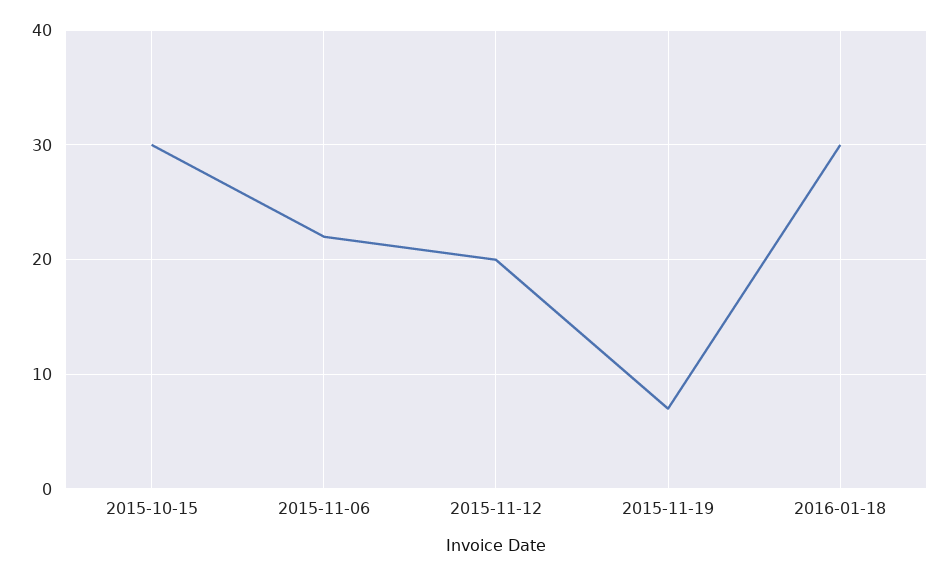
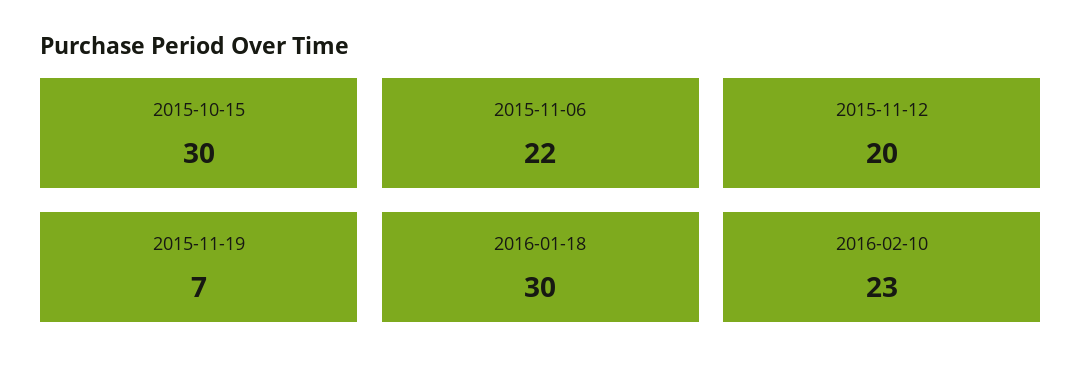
2016-02-10: none -> 23

